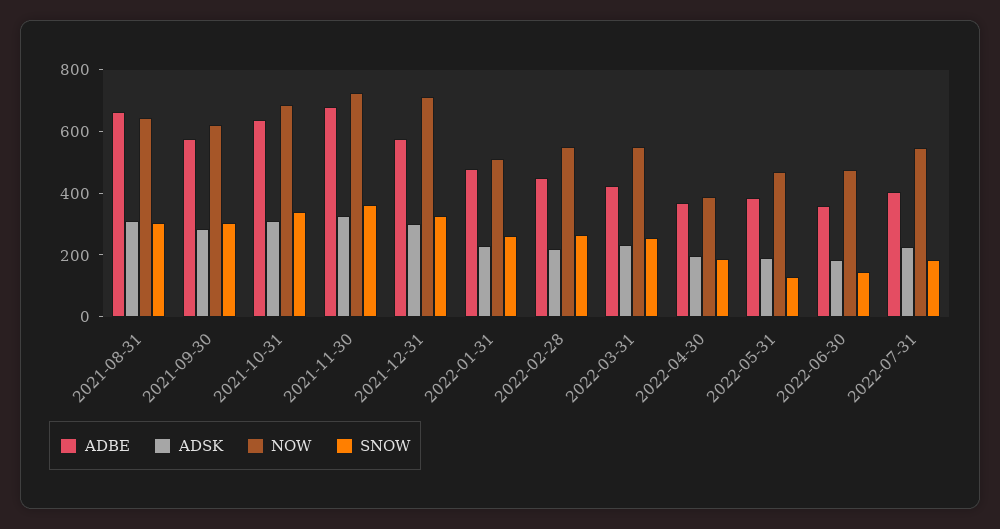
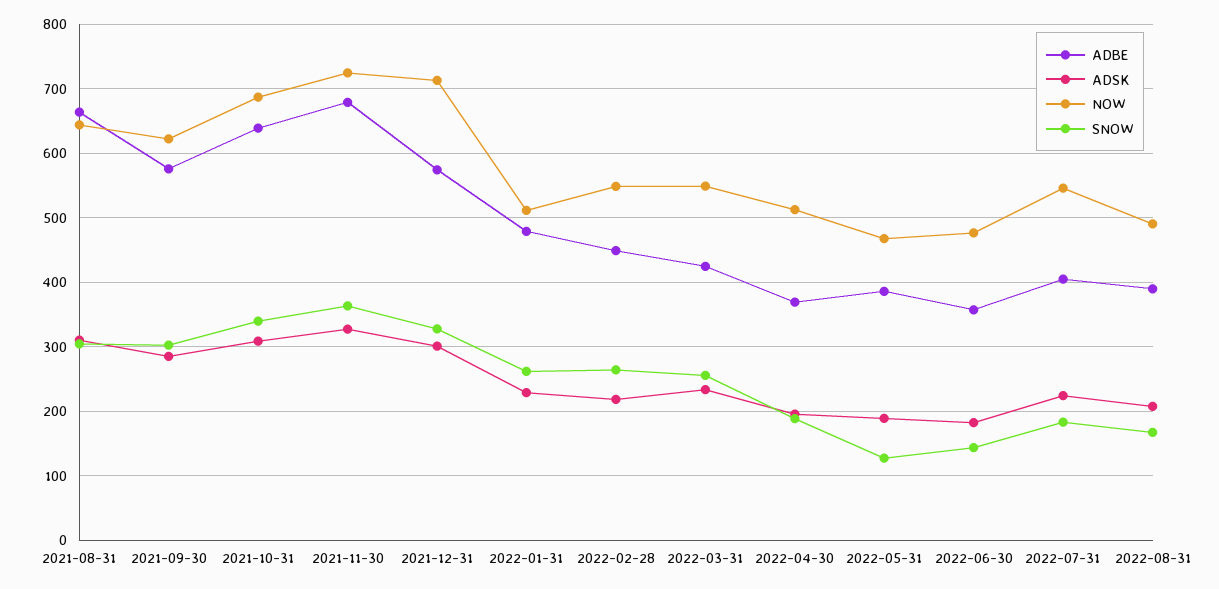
NOW, 2022-04-30: 400 -> 510
ADBE, 2022-08-31: none -> 390
ADSK, 2022-08-31: none -> 210
NOW, 2022-08-31: none -> 490
SNOW, 2022-08-31: none -> 170

